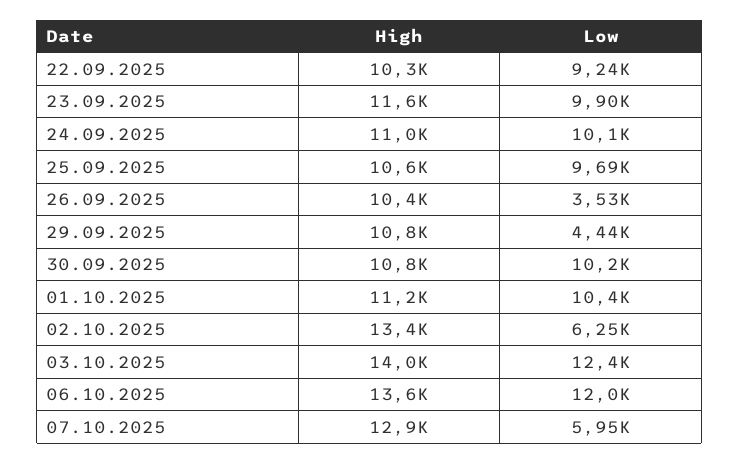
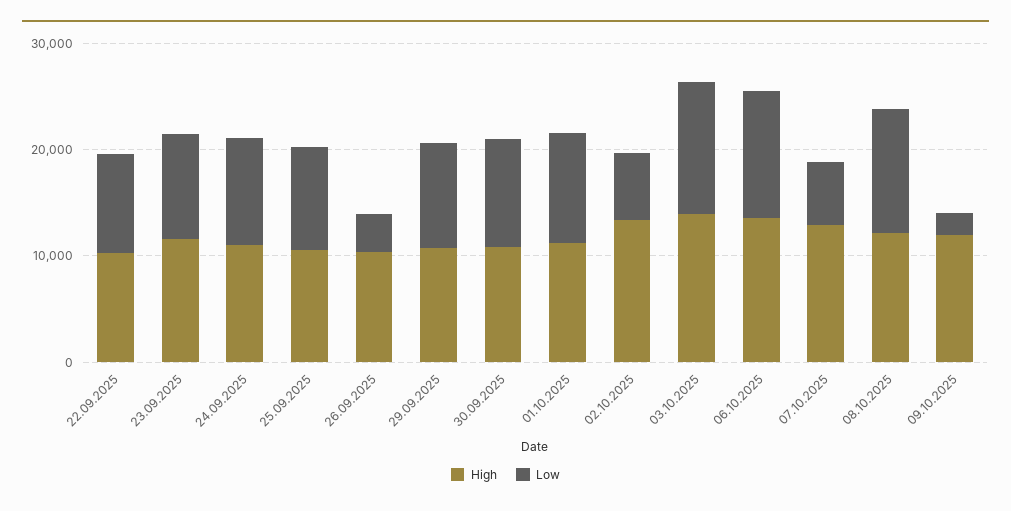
Low, 29.09.2025: 4440 -> 10000
High, 08.10.2025: none -> 12000
Low, 08.10.2025: none -> 12000
High, 09.10.2025: none -> 12000
Low, 09.10.2025: none -> 2000

